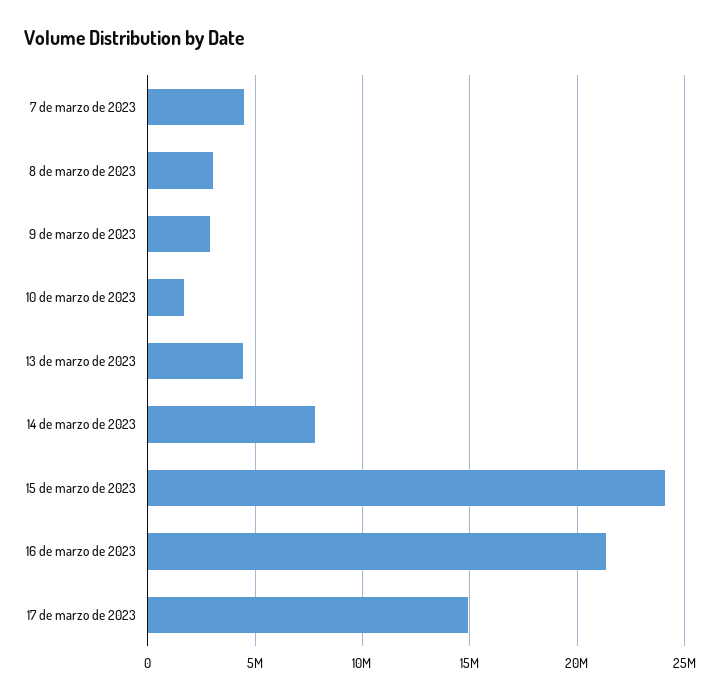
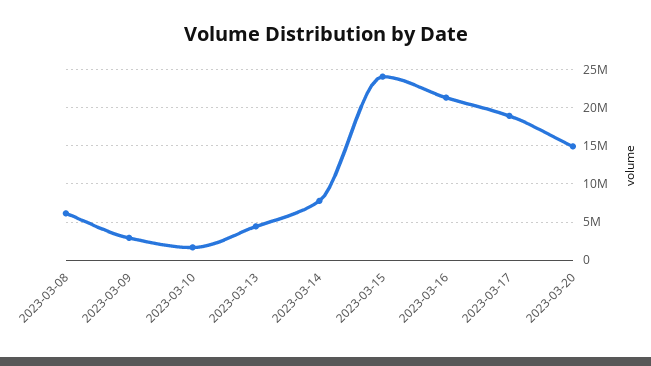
7 de marzo de 2023: 4500000 -> none
8 de marzo de 2023: 3000000 -> 6000000
17 de marzo de 2023: 15000000 -> 19000000
2023-03-20: none -> 15000000

